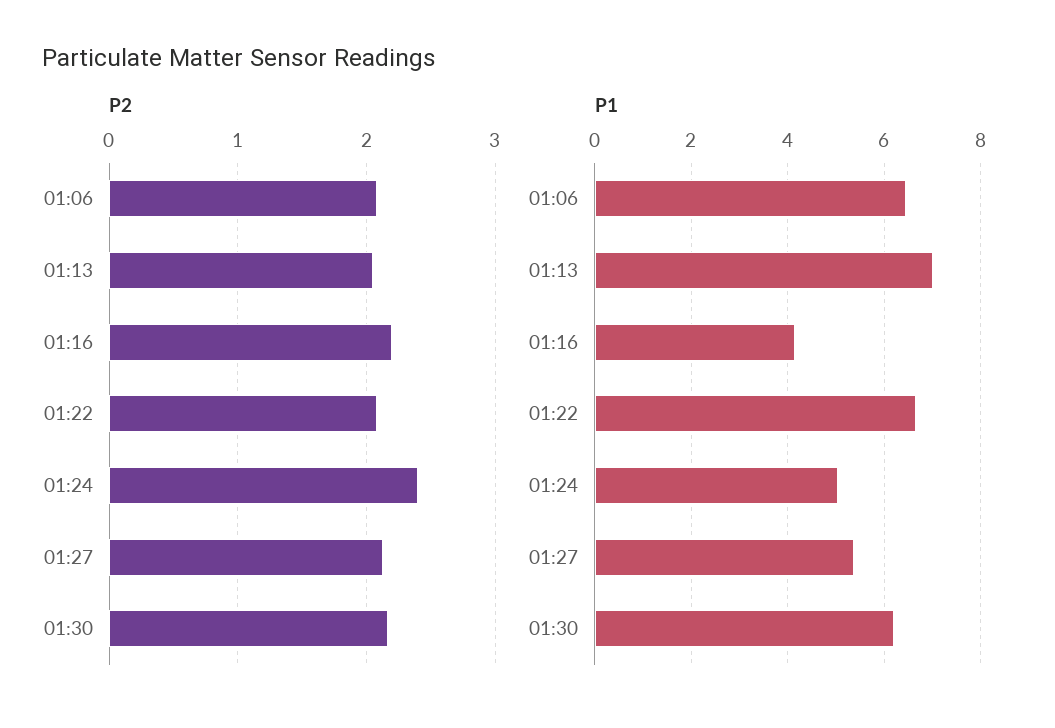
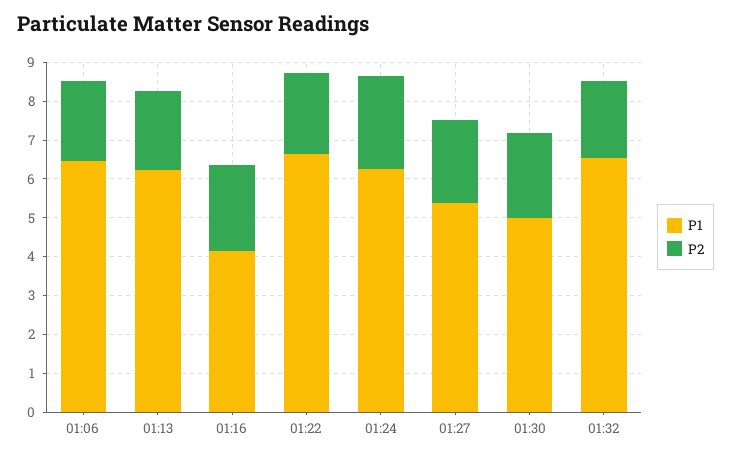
P1, 01:13: 7 -> 6.25
P1, 01:24: 5 -> 6.25
P1, 01:30: 6.2 -> 5
P1, 01:32: none -> 6.5
P2, 01:32: none -> 2

